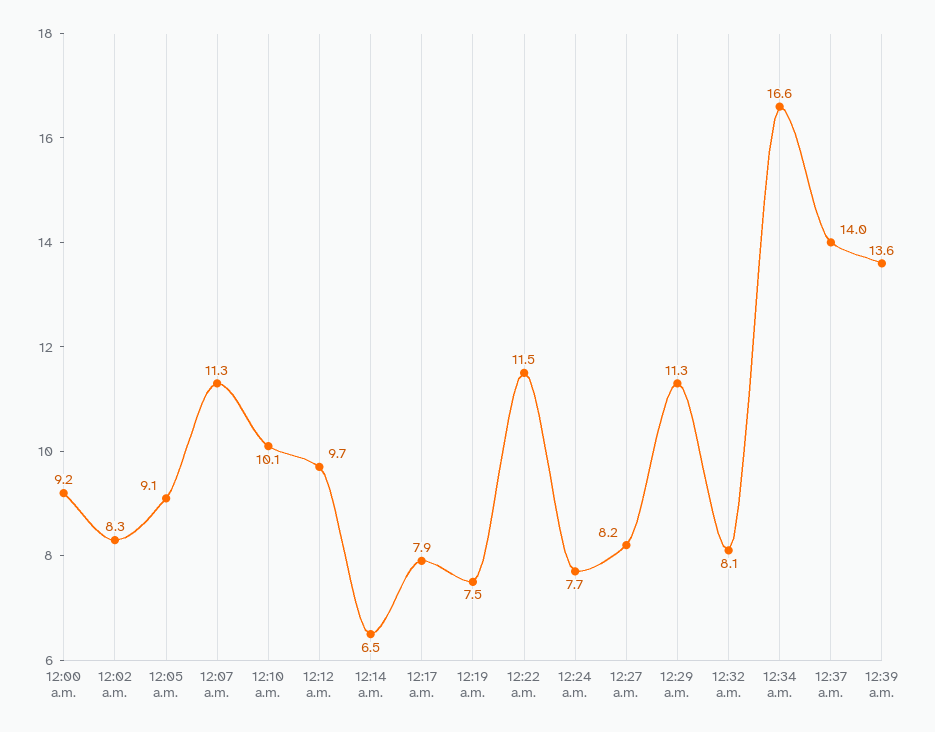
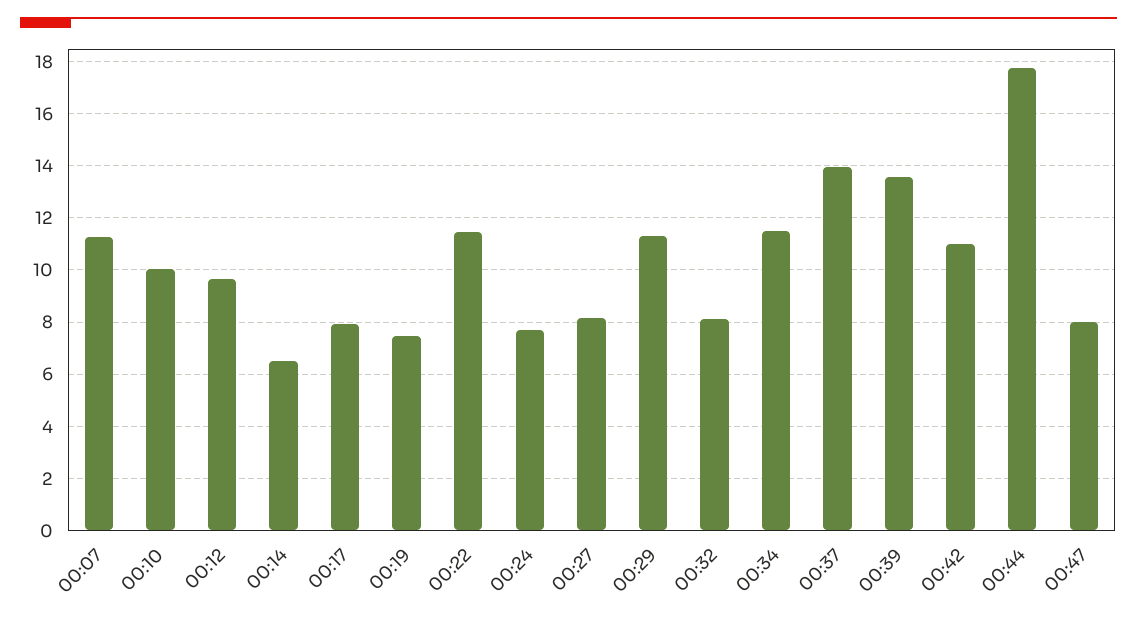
12:00 a.m.: 9.2 -> none
12:02 a.m.: 8.3 -> none
12:05 a.m.: 9.1 -> none
12:34 a.m.: 16.6 -> 11.5
00:42: none -> 11
00:44: none -> 17.75
00:47: none -> 8

